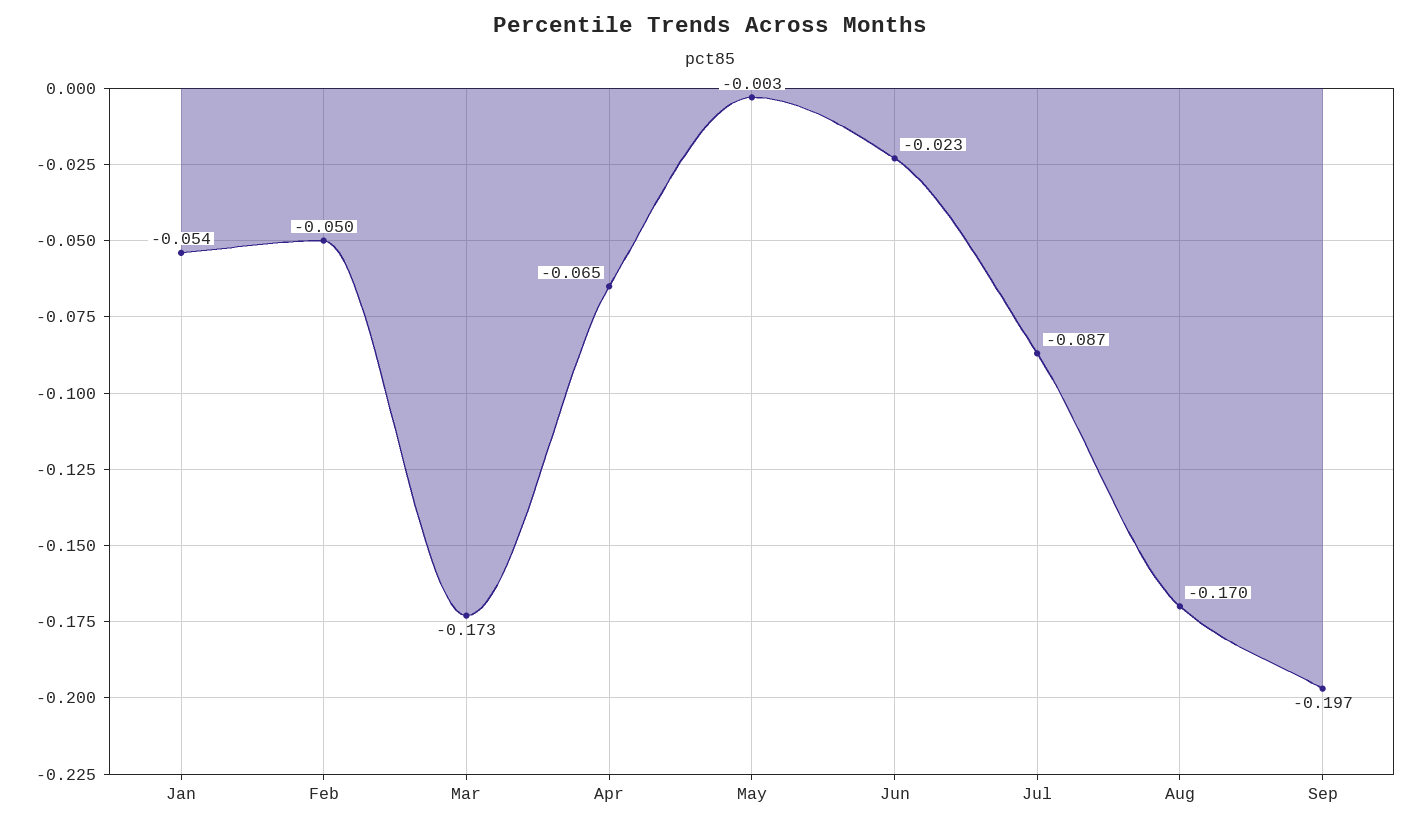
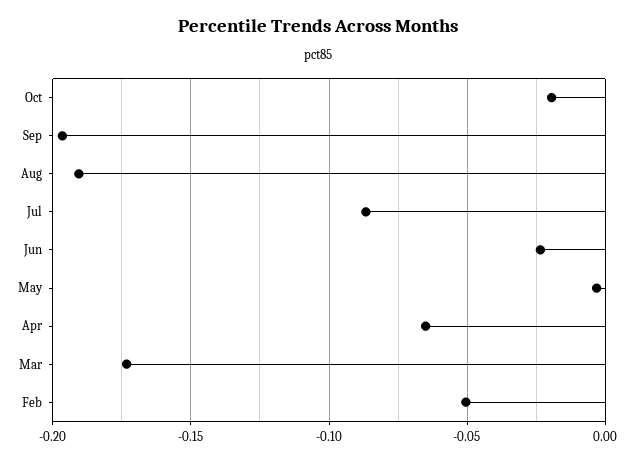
Jan: -0.054 -> none
Aug: -0.17 -> -0.19
Oct: none -> -0.02

